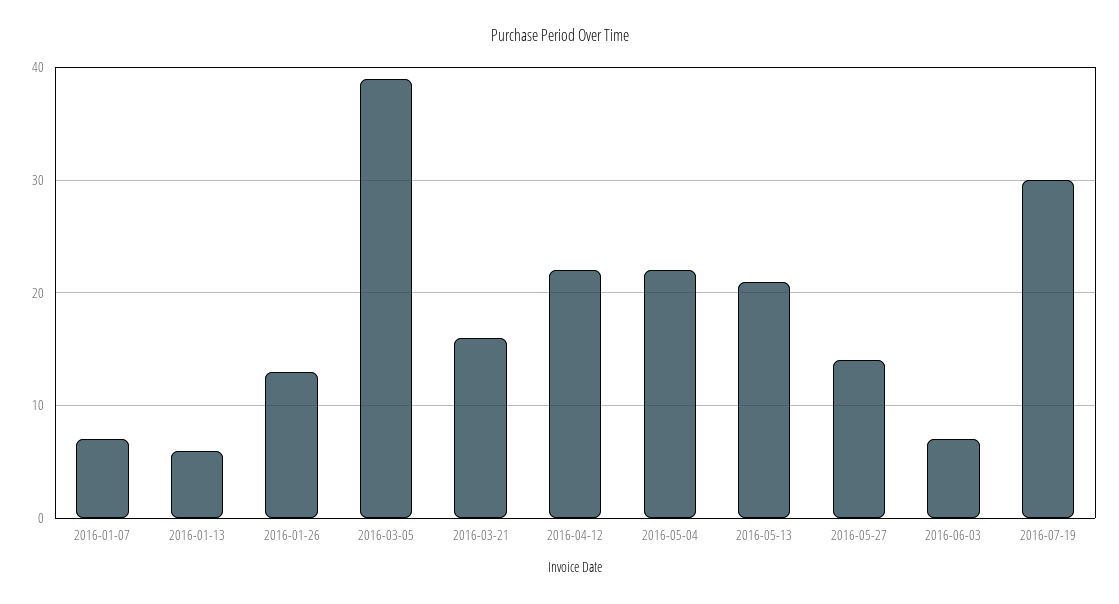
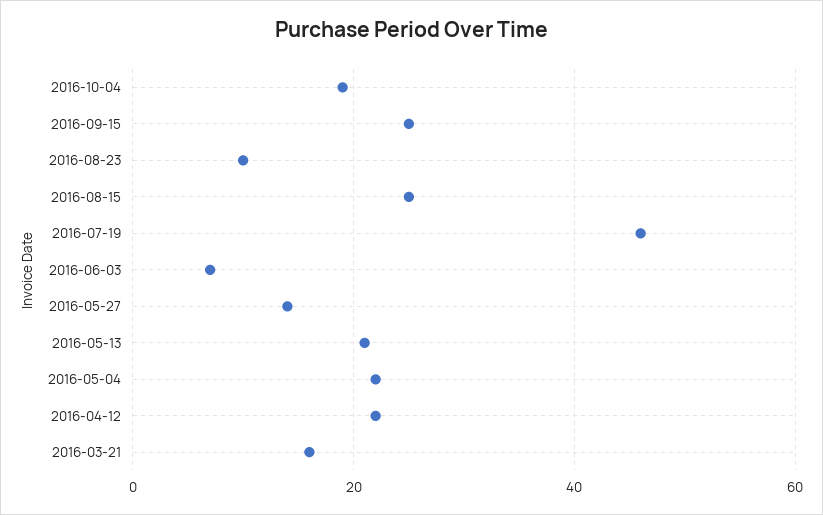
2016-01-07: 7 -> none
2016-01-13: 6 -> none
2016-01-26: 13 -> none
2016-03-05: 39 -> none
2016-07-19: 30 -> 45
2016-10-04: none -> 20
2016-09-15: none -> 25
2016-08-23: none -> 10
2016-08-15: none -> 25

